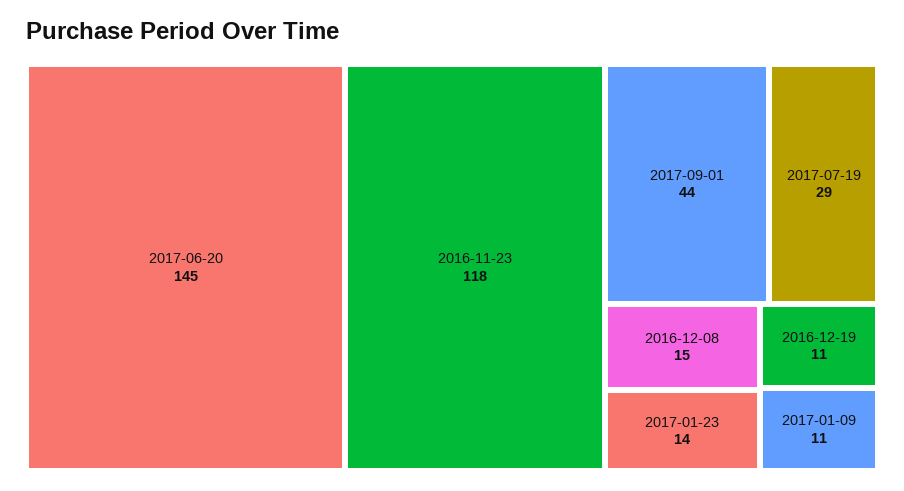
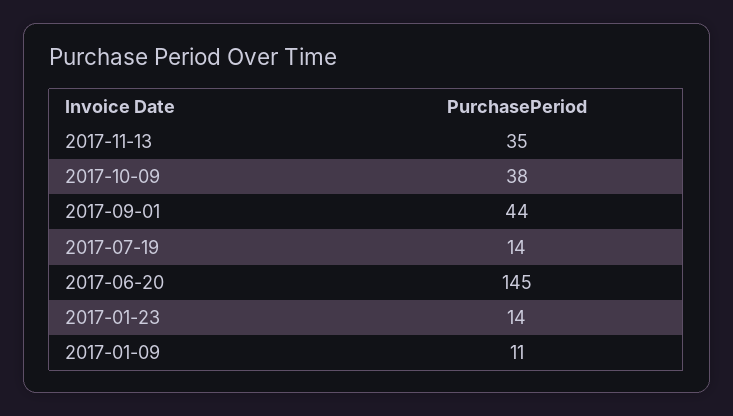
2016-11-23: 118 -> none
2017-07-19: 29 -> 14
2016-12-08: 15 -> none
2016-12-19: 11 -> none
2017-11-13: none -> 35
2017-10-09: none -> 38

